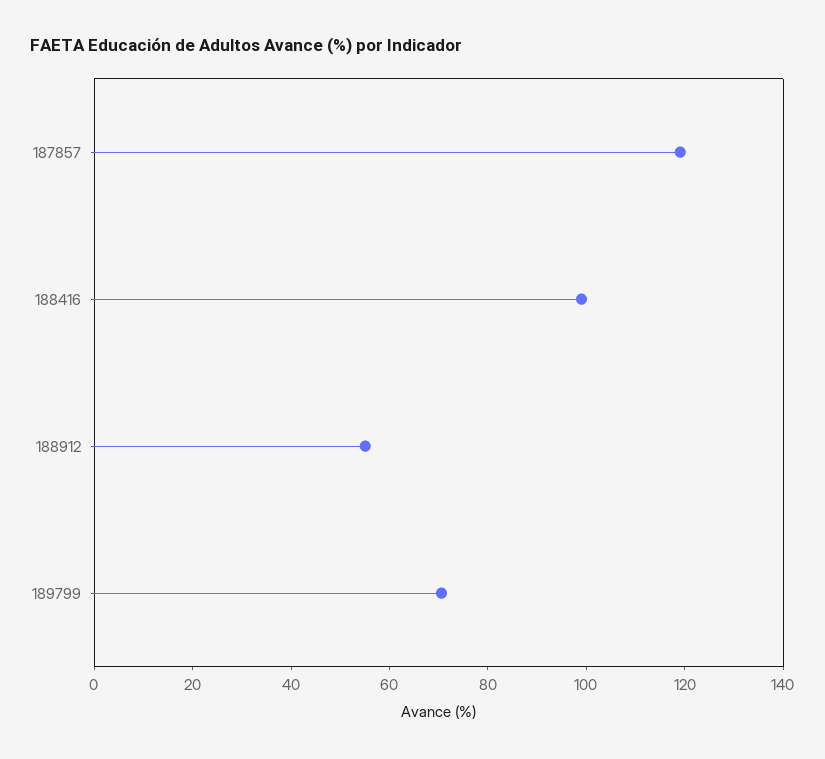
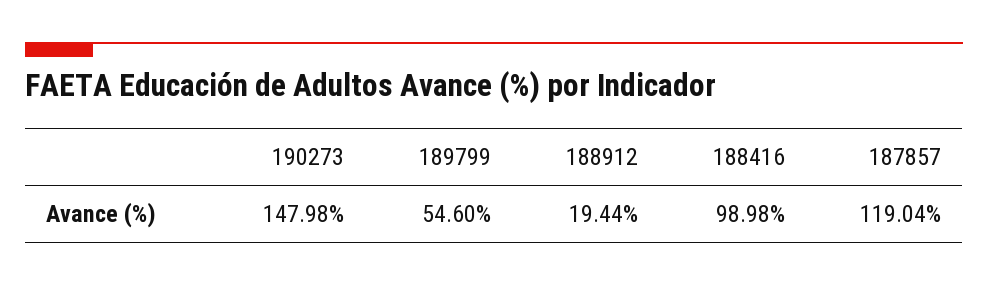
188912: 55 -> 19.44
189799: 70 -> 54.6
190273: none -> 147.98

